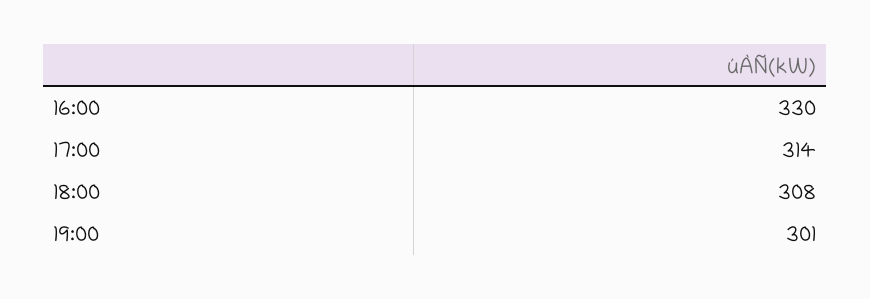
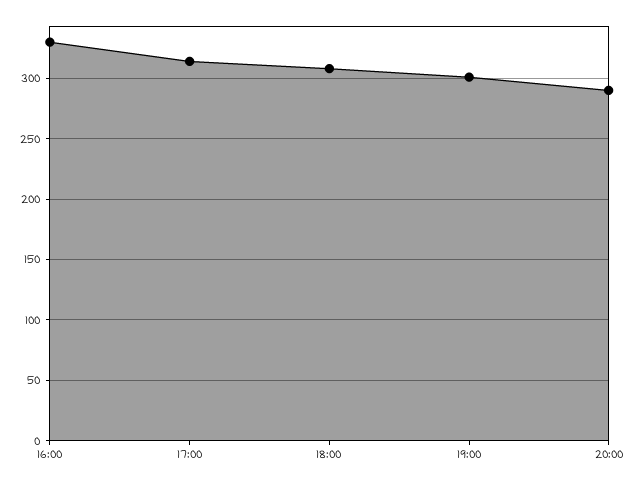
20:00: none -> 290

